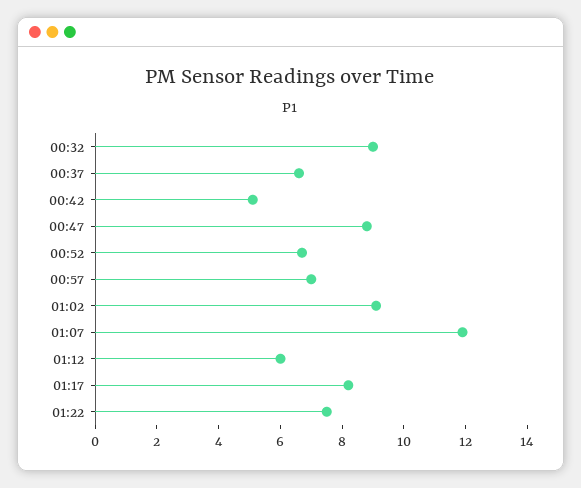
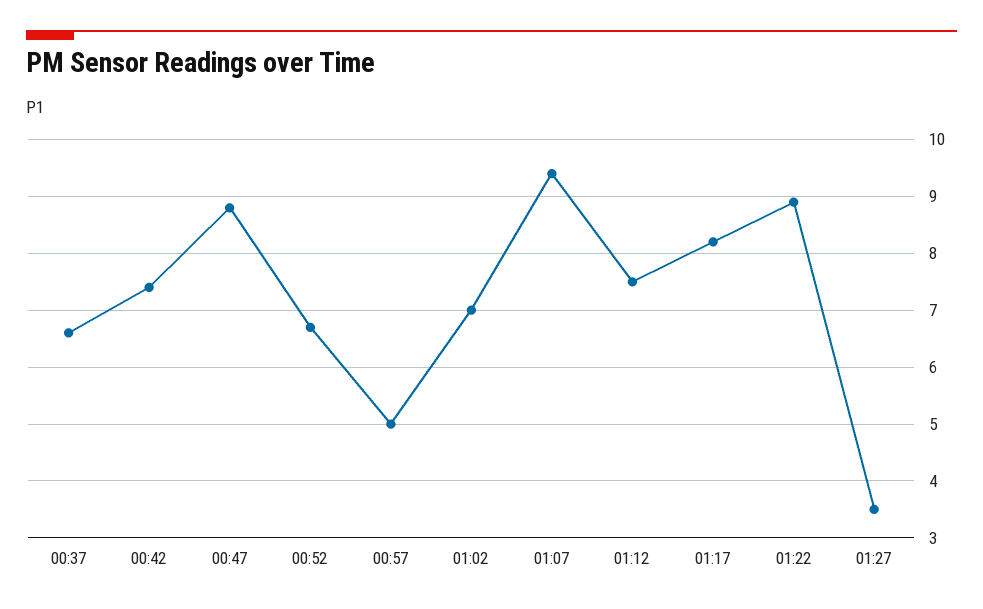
00:32: 9 -> none
00:42: 5 -> 7.5
00:57: 7 -> 5
01:02: 9 -> 7
01:07: 12 -> 9.5
01:12: 6 -> 7.5
01:22: 7.5 -> 9
01:27: none -> 3.5

